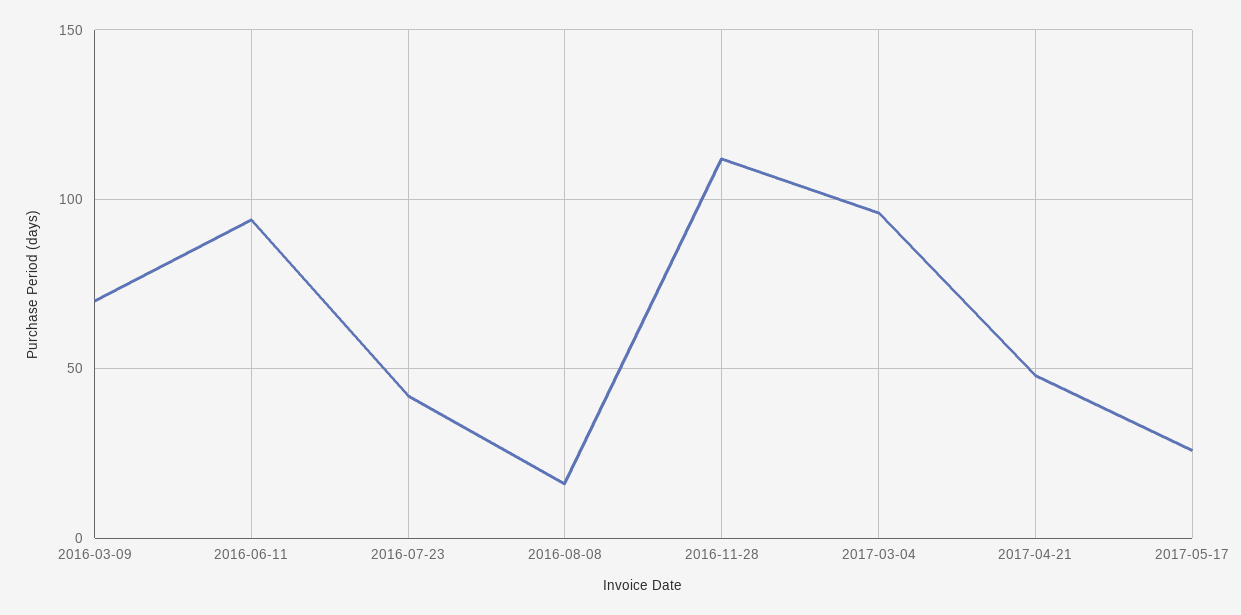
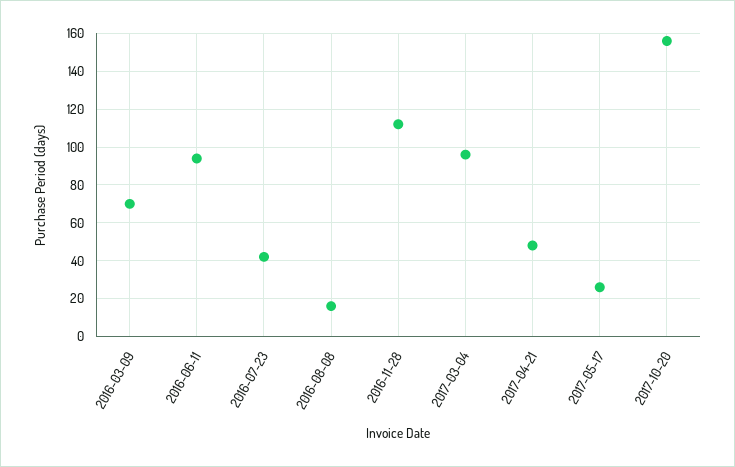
2017-10-20: none -> 155

